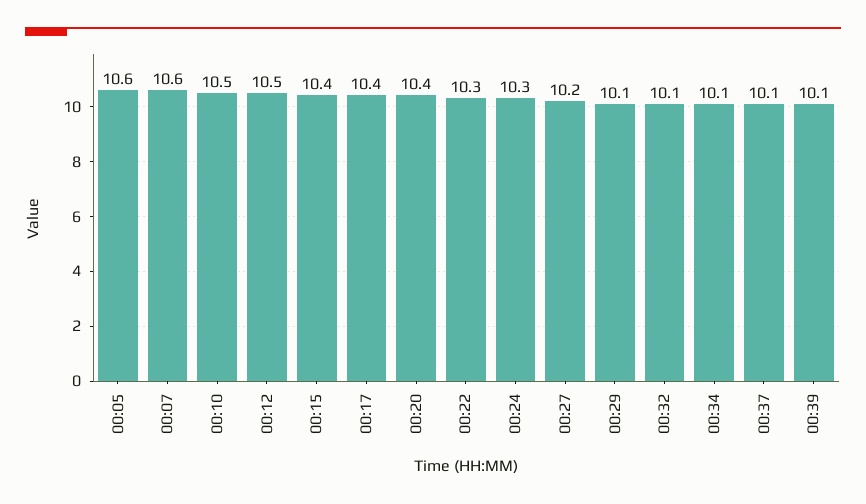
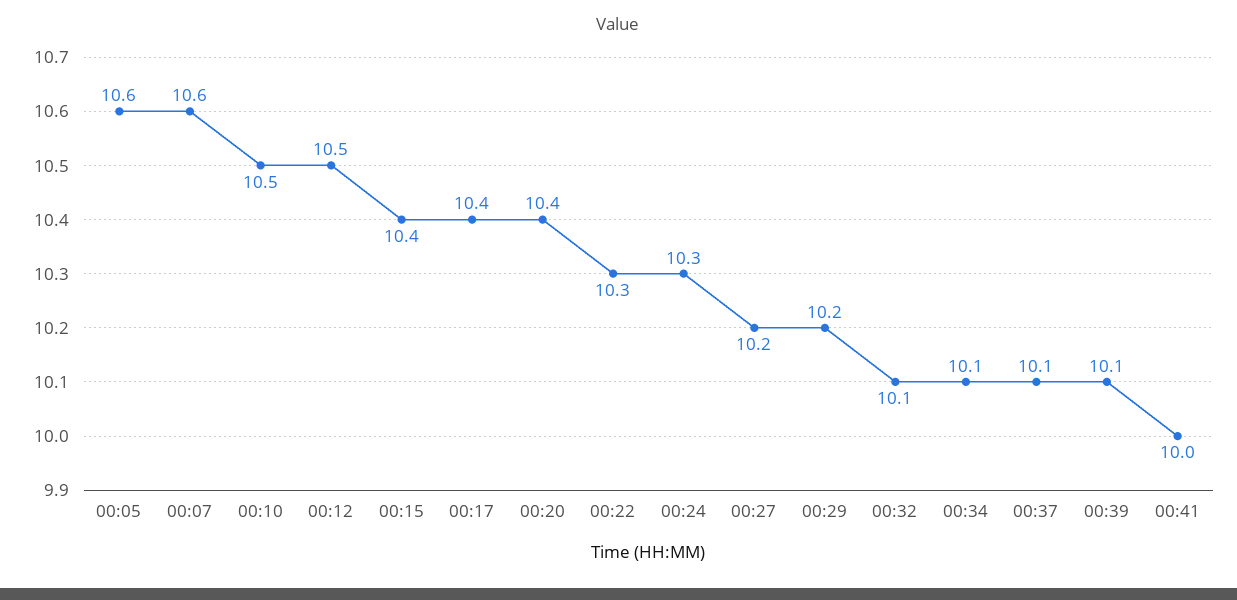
00:29: 10.1 -> 10.2
00:41: none -> 10

